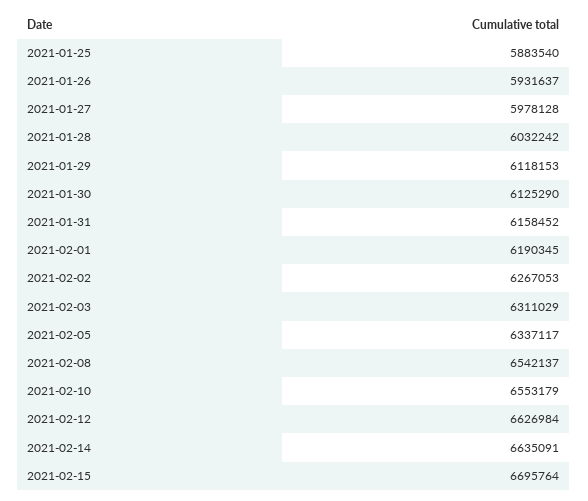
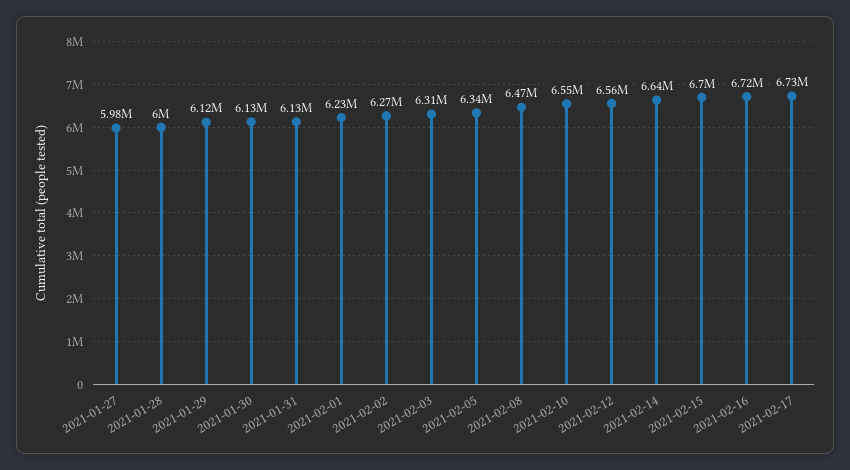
2021-01-25: 5883540 -> none
2021-01-26: 5931637 -> none
2021-01-28: 6032242 -> 6000000
2021-01-31: 6158452 -> 6130000
2021-02-01: 6190345 -> 6230000
2021-02-08: 6542137 -> 6470000
2021-02-12: 6626984 -> 6560000
2021-02-16: none -> 6720000
2021-02-17: none -> 6730000

